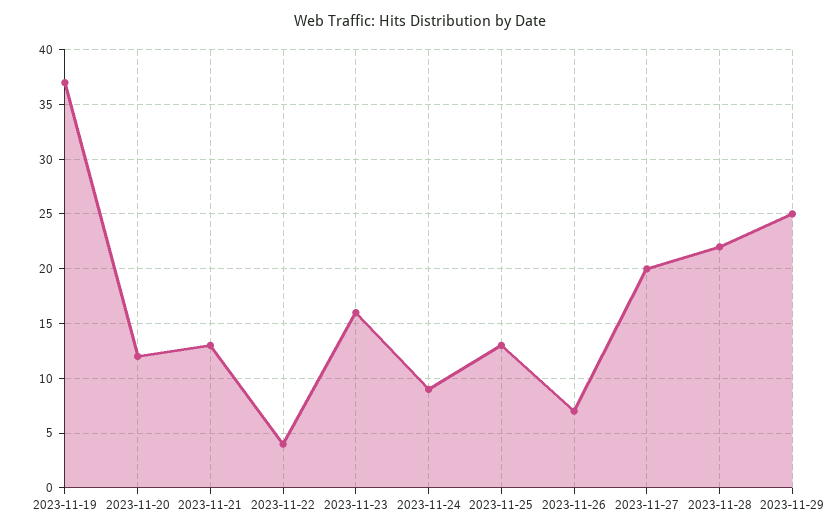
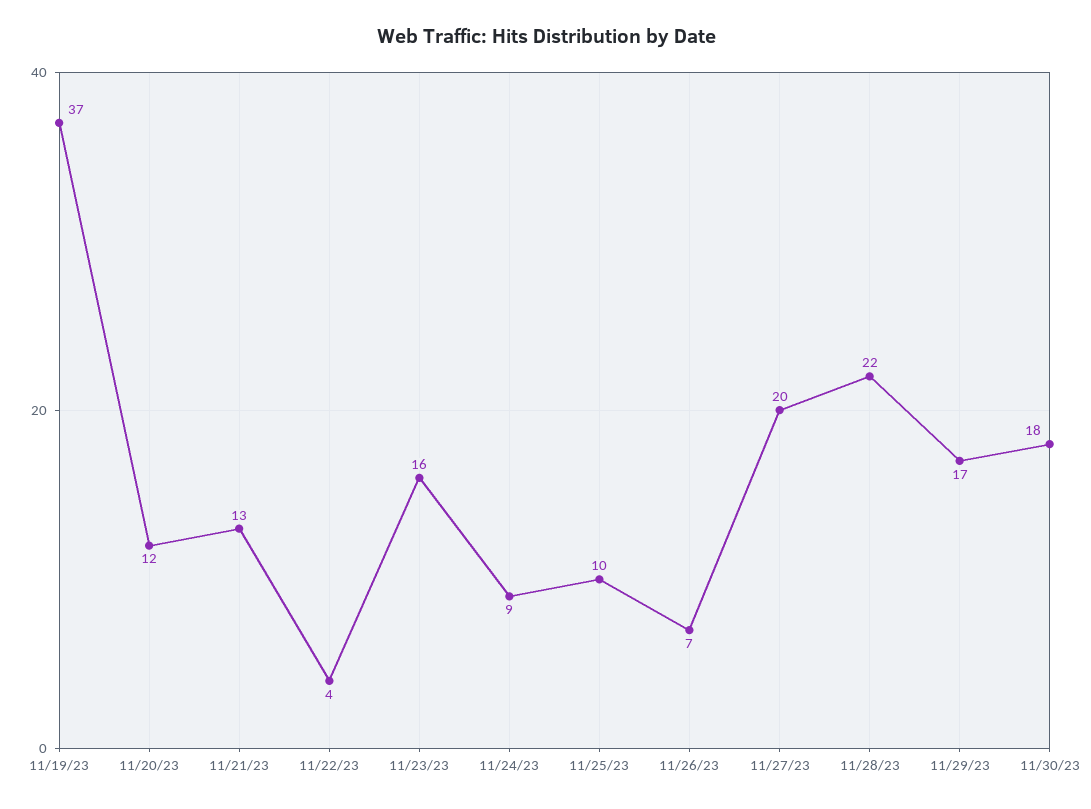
2023-11-25: 13 -> 10
2023-11-29: 25 -> 17
11/30/23: none -> 18

